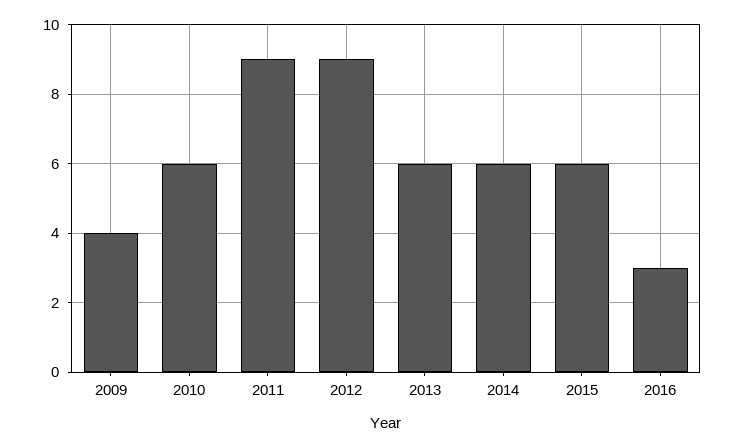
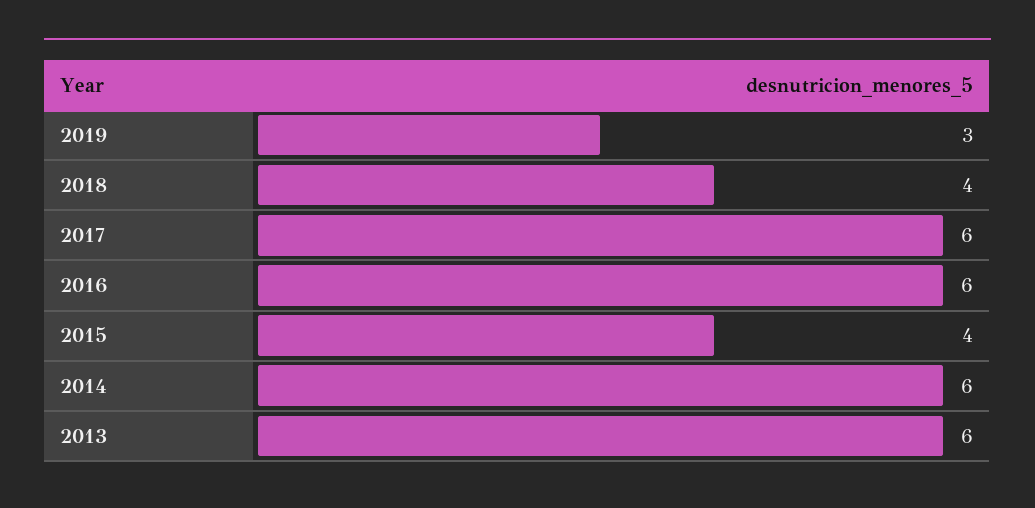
2009: 4 -> none
2010: 6 -> none
2011: 9 -> none
2012: 9 -> none
2015: 6 -> 4
2016: 3 -> 6
2019: none -> 3
2018: none -> 4
2017: none -> 6

